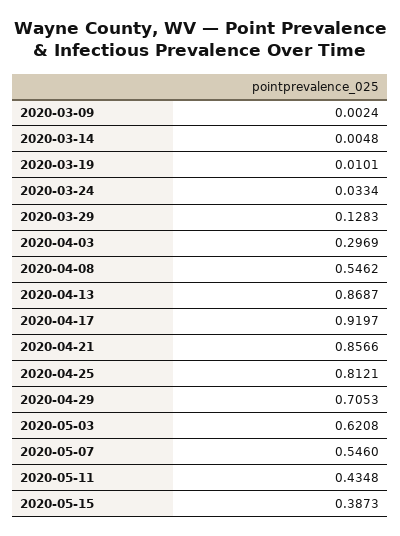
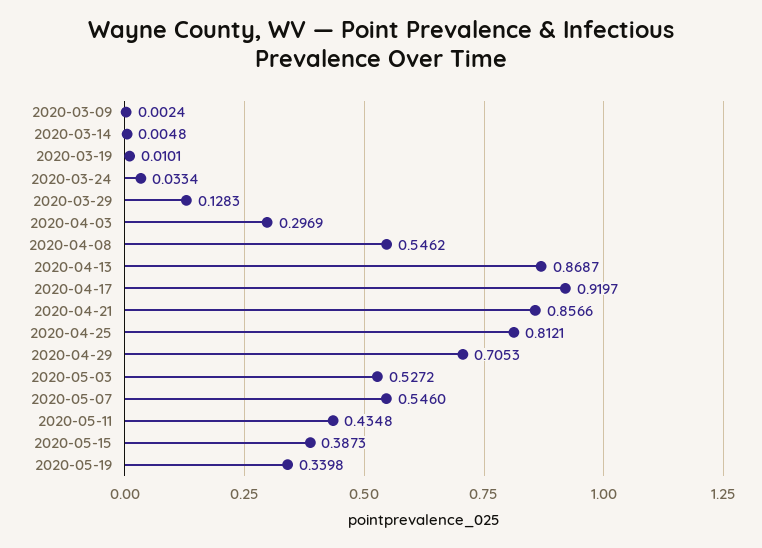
2020-05-03: 0.6208 -> 0.5272
2020-05-19: none -> 0.3398

